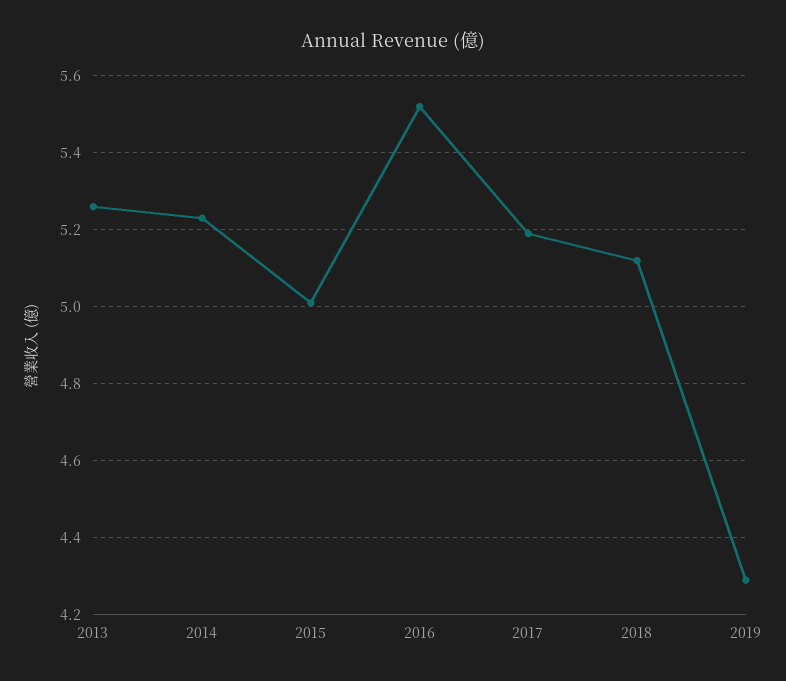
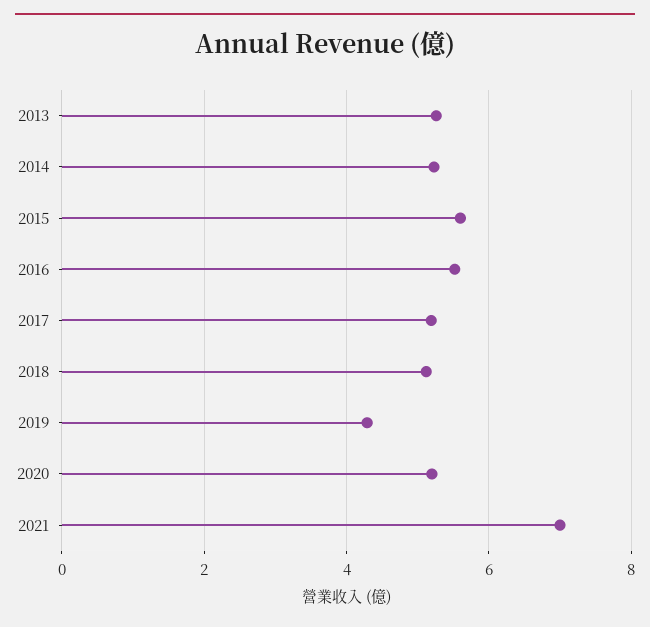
2015: 5 -> 5.6
2020: none -> 5.2
2021: none -> 7

